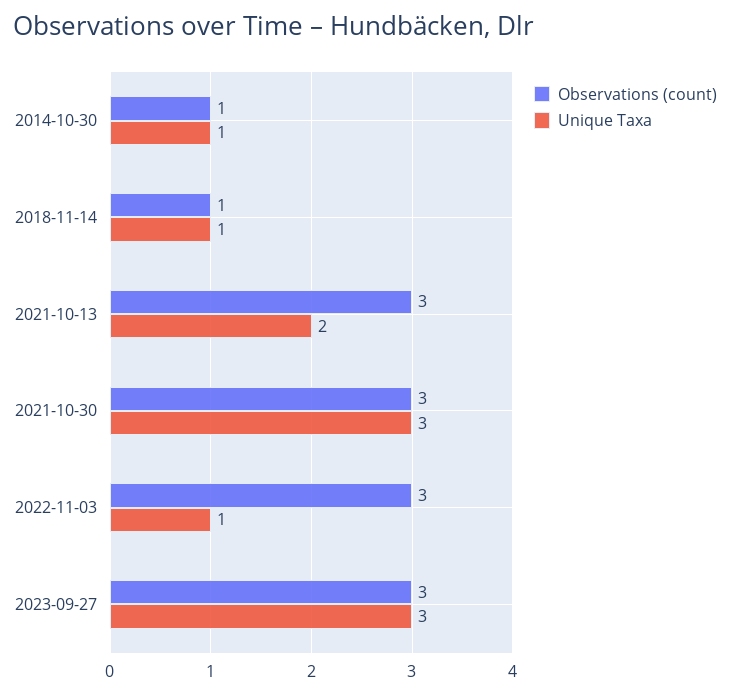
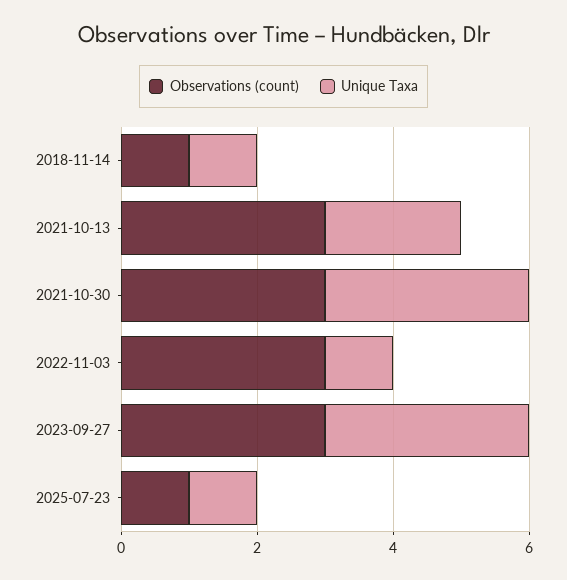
Observations (count), 2014-10-30: 1 -> none
Unique Taxa, 2014-10-30: 1 -> none
Observations (count), 2025-07-23: none -> 1
Unique Taxa, 2025-07-23: none -> 1

